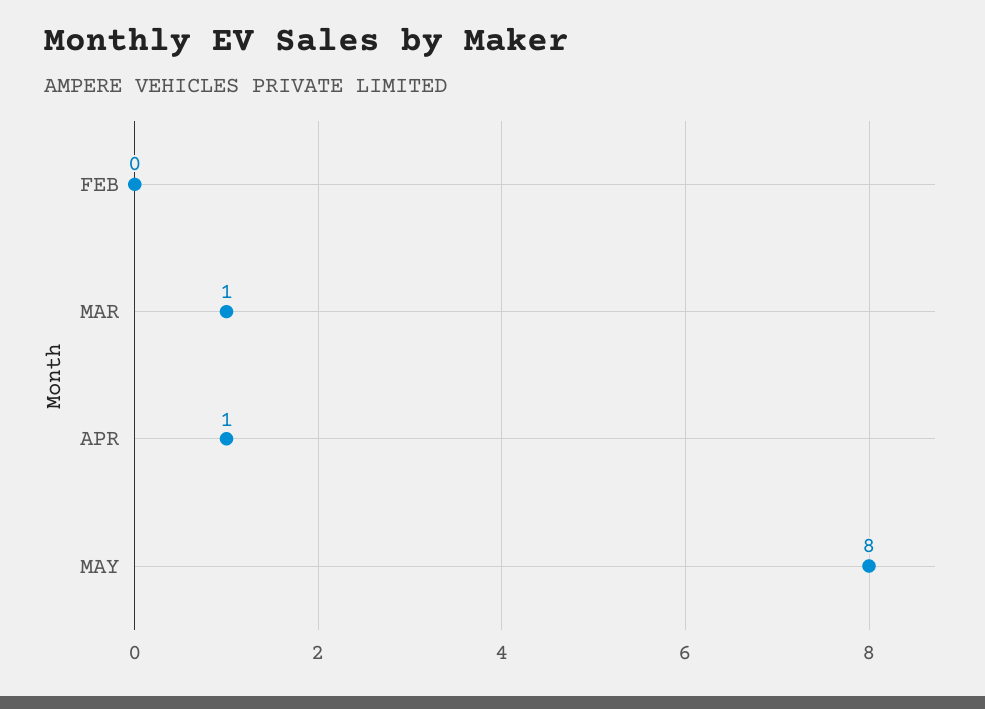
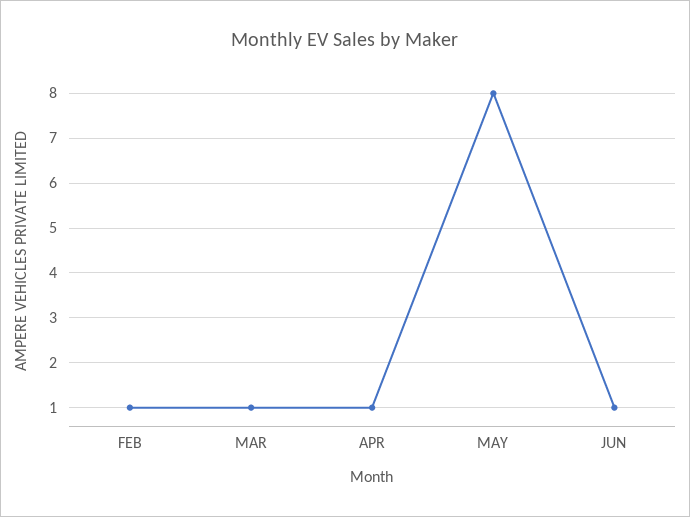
FEB: 0 -> 1
JUN: none -> 1

